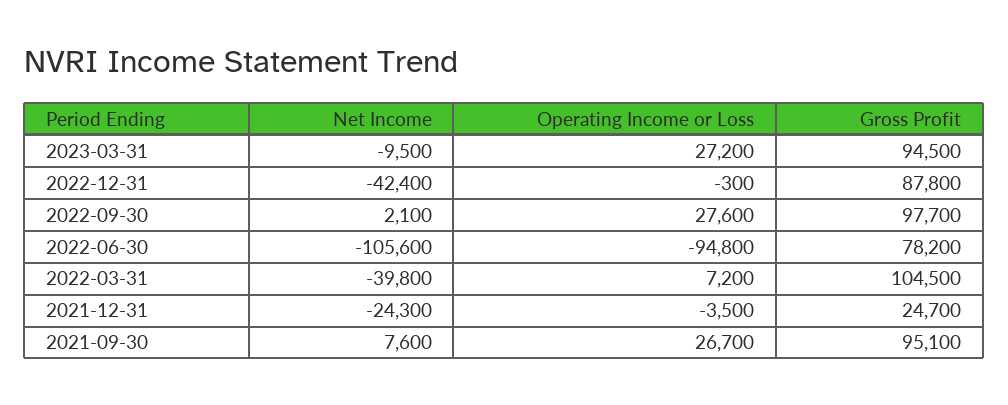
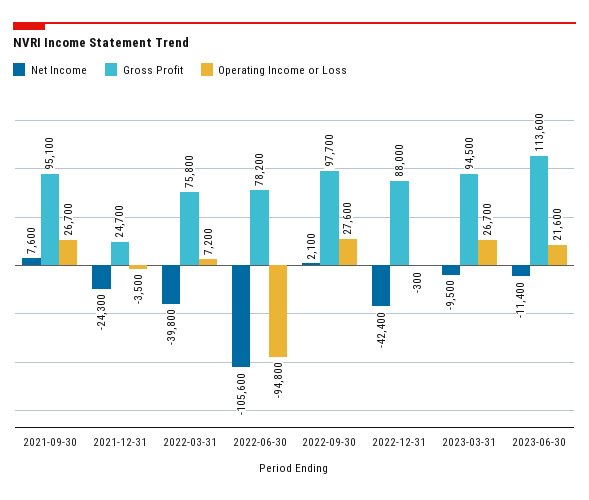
Operating Income or Loss, 2023-03-31: 27200 -> 26700
Gross Profit, 2022-12-31: 87800 -> 88000
Gross Profit, 2022-03-31: 104500 -> 75800
Net Income, 2023-06-30: none -> -11400
Gross Profit, 2023-06-30: none -> 113600
Operating Income or Loss, 2023-06-30: none -> 21600

